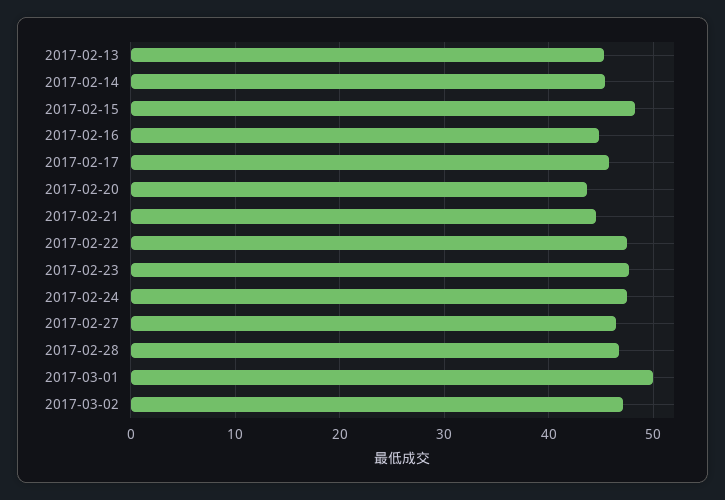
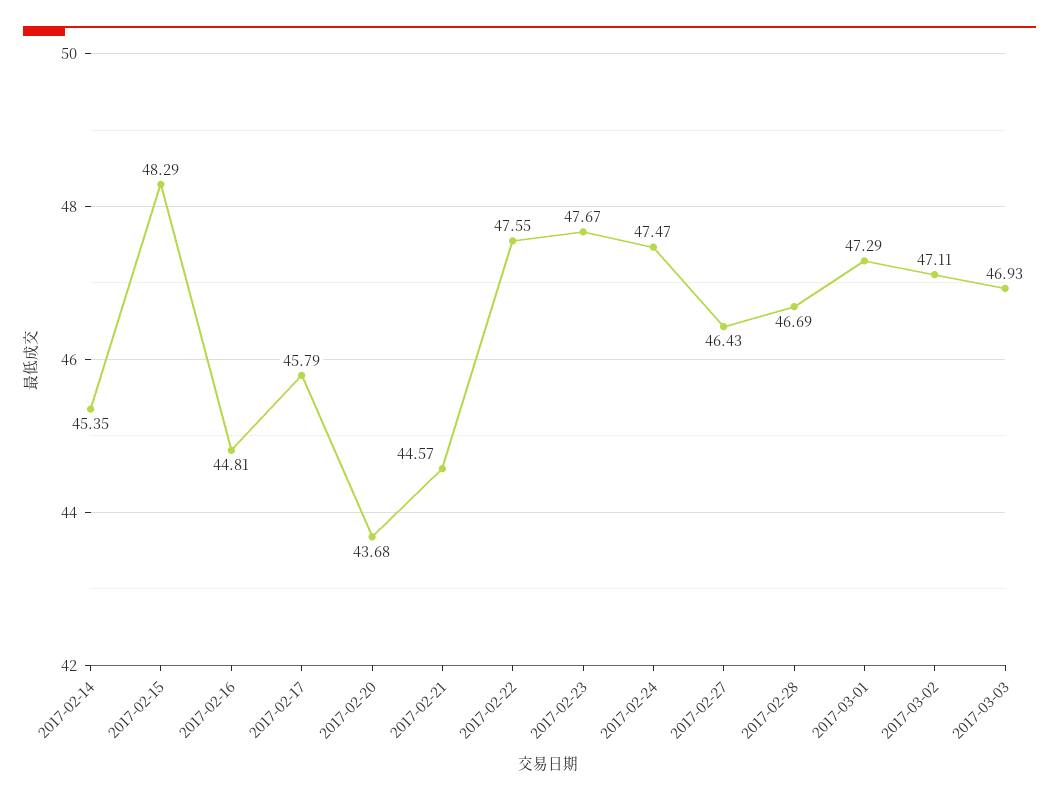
2017-02-13: 45 -> none
2017-03-01: 50 -> 47.29
2017-03-03: none -> 46.93

